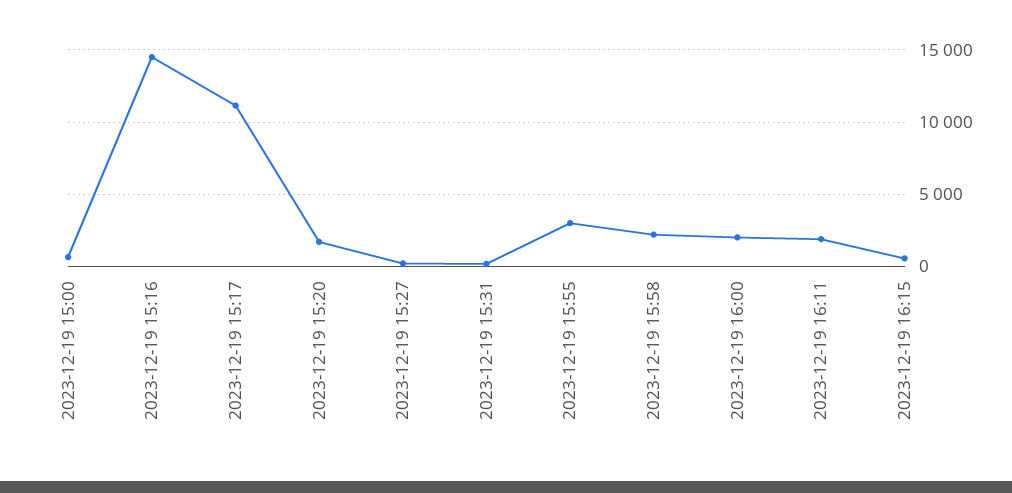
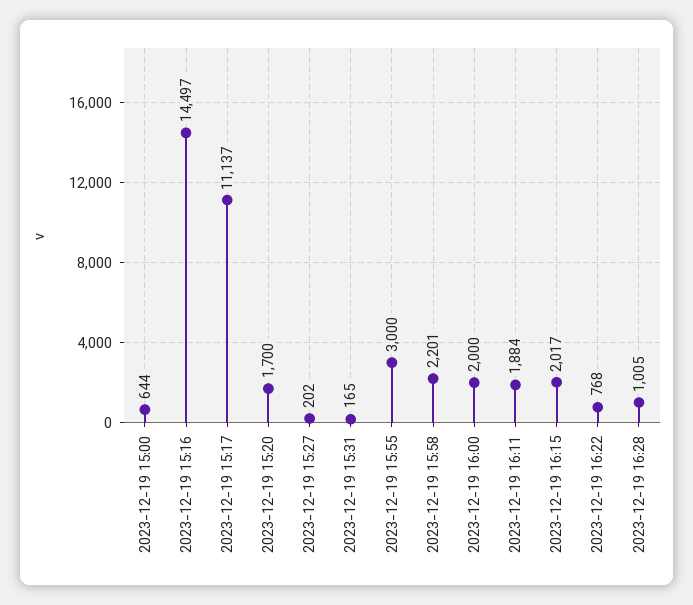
2023-12-19 16:15: 500 -> 2017
2023-12-19 16:22: none -> 768
2023-12-19 16:28: none -> 1005

